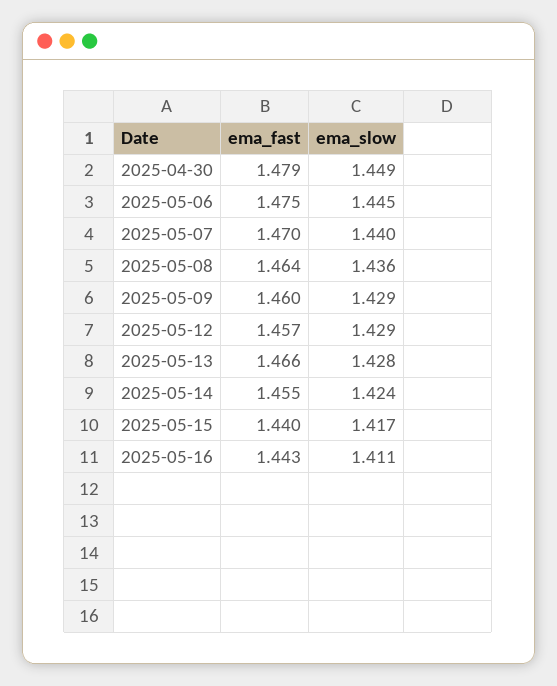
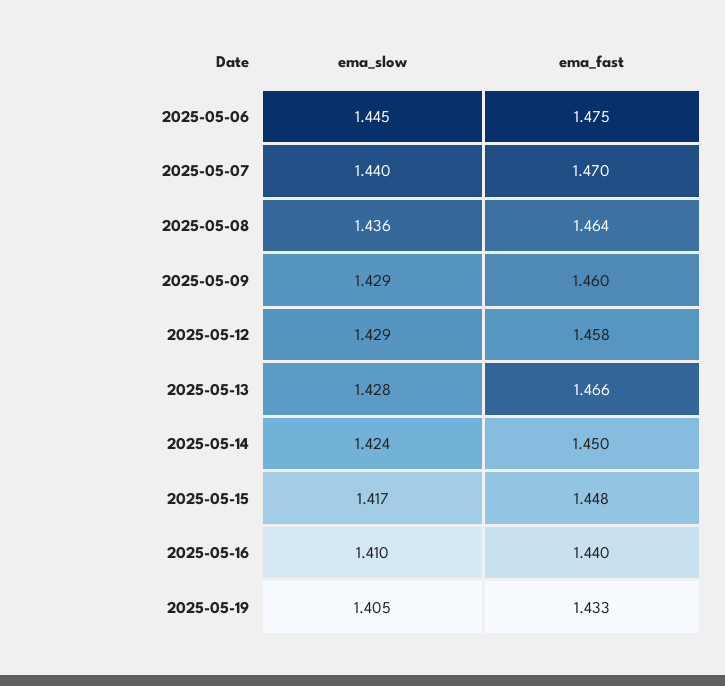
ema_fast, 2025-04-30: 1.479 -> none
ema_slow, 2025-04-30: 1.449 -> none
ema_fast, 2025-05-12: 1.457 -> 1.458
ema_fast, 2025-05-14: 1.455 -> 1.45
ema_fast, 2025-05-15: 1.44 -> 1.448
ema_fast, 2025-05-16: 1.443 -> 1.44
ema_slow, 2025-05-16: 1.411 -> 1.41
ema_slow, 2025-05-19: none -> 1.405
ema_fast, 2025-05-19: none -> 1.433

